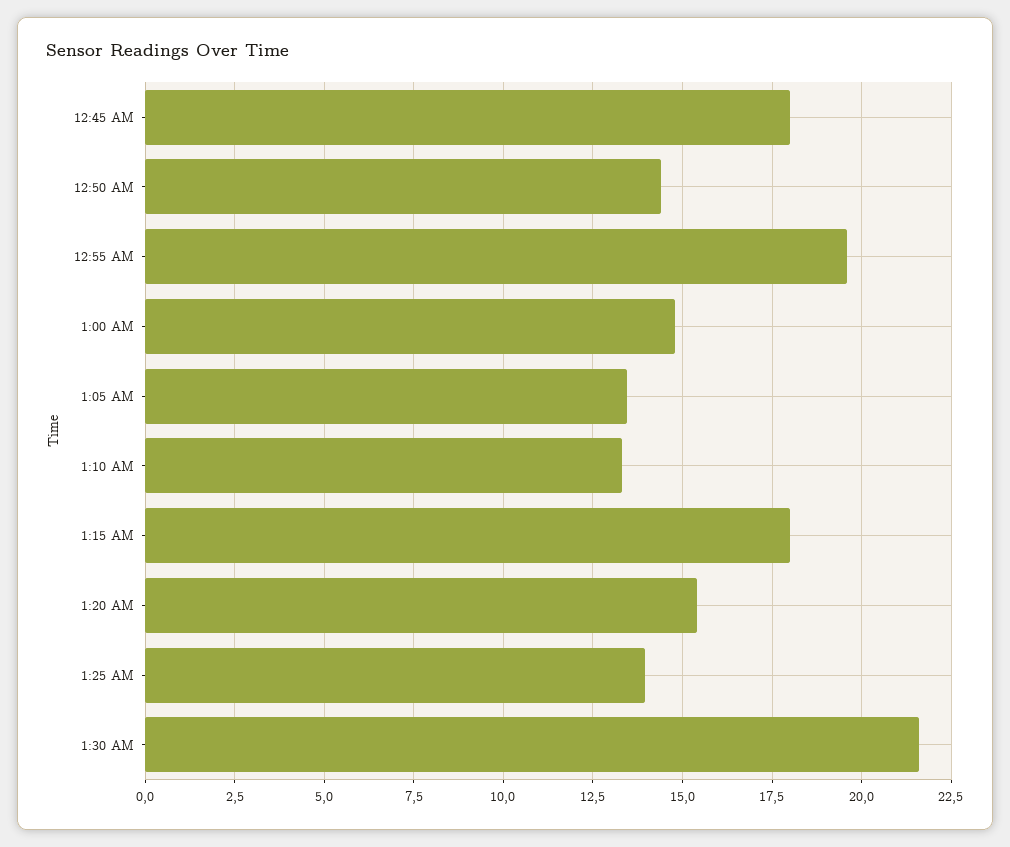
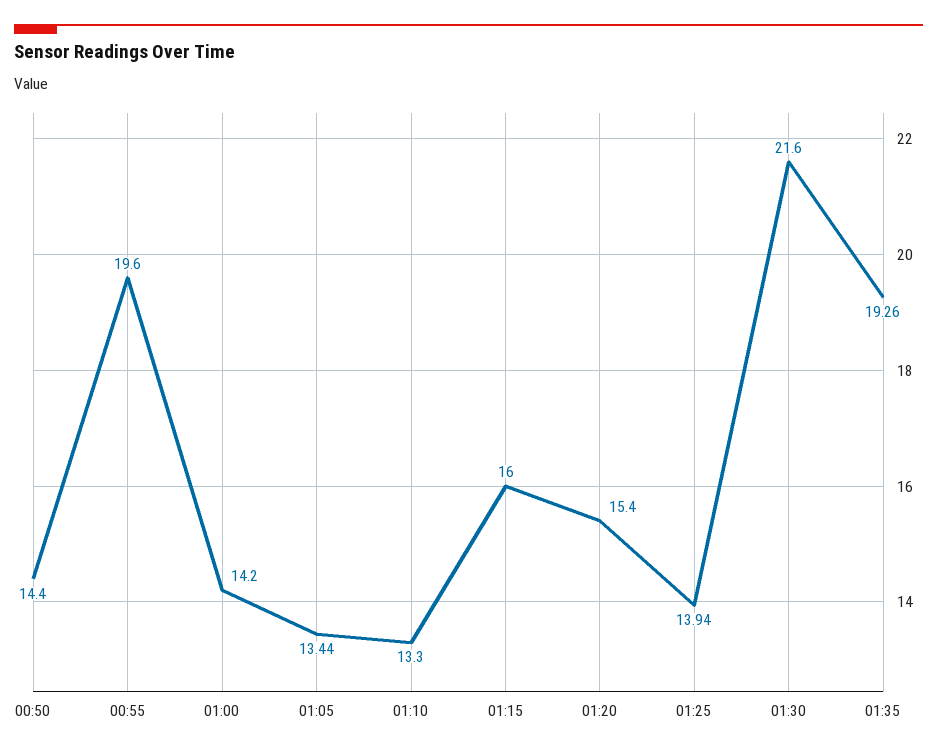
12:45 AM: 18 -> none
1:00 AM: 14.75 -> 14.2
1:15 AM: 18 -> 16
01:35: none -> 19.26

